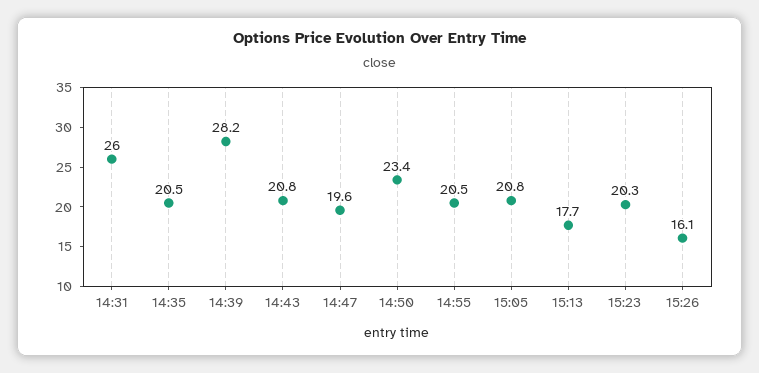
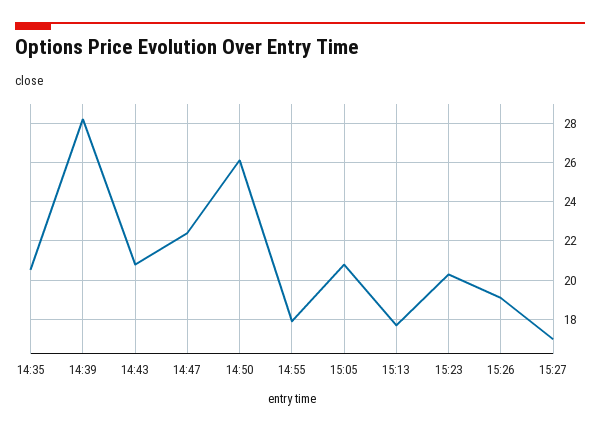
14:31: 26 -> none
14:47: 19.6 -> 22.5
14:50: 23.4 -> 26
14:55: 20.5 -> 18
15:26: 16.1 -> 19
15:27: none -> 17

